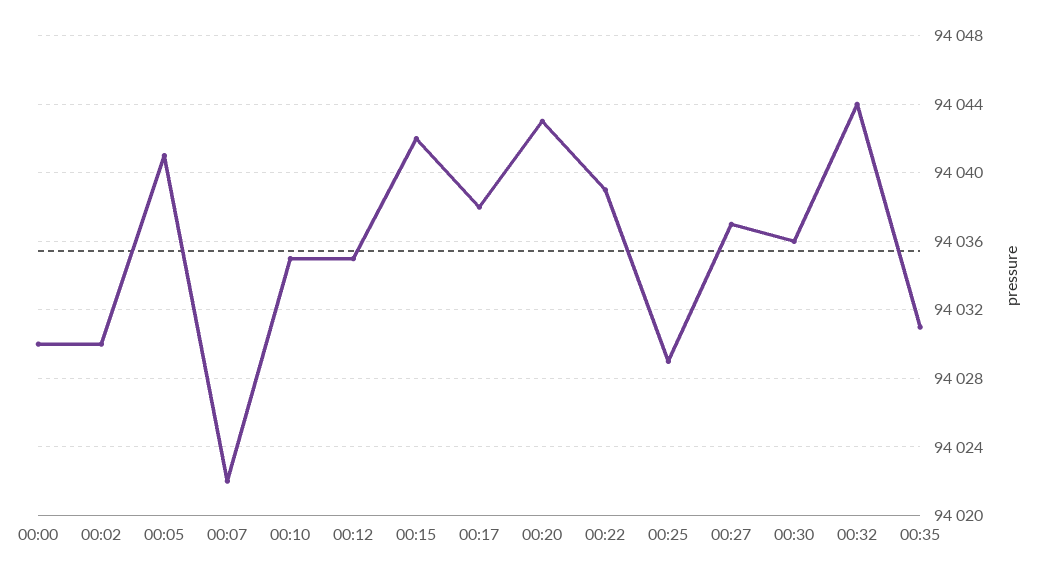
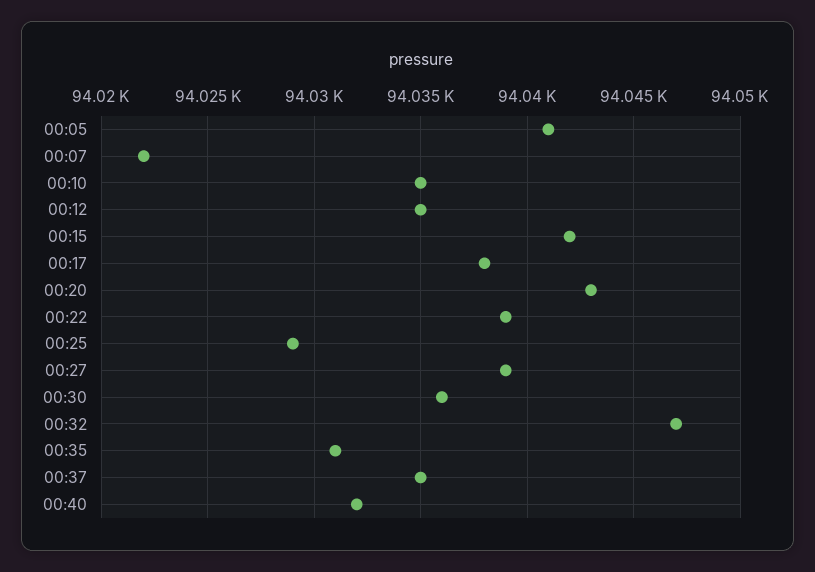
00:00: 94030 -> none
00:02: 94030 -> none
00:27: 94037 -> 94039
00:32: 94044 -> 94047
00:37: none -> 94035
00:40: none -> 94032

